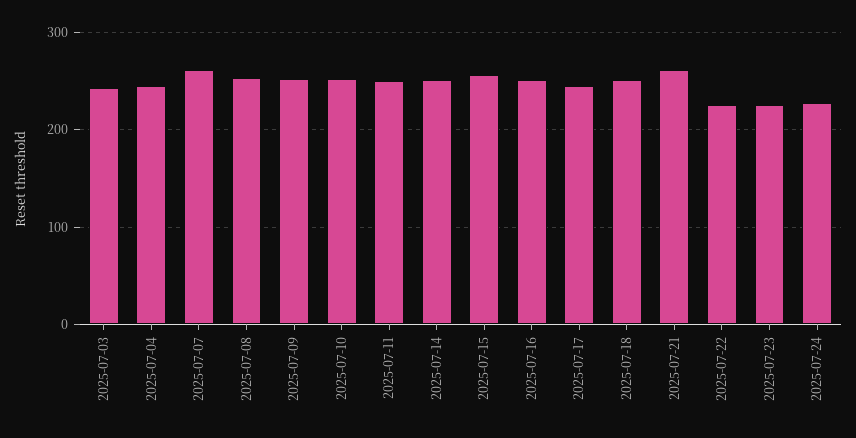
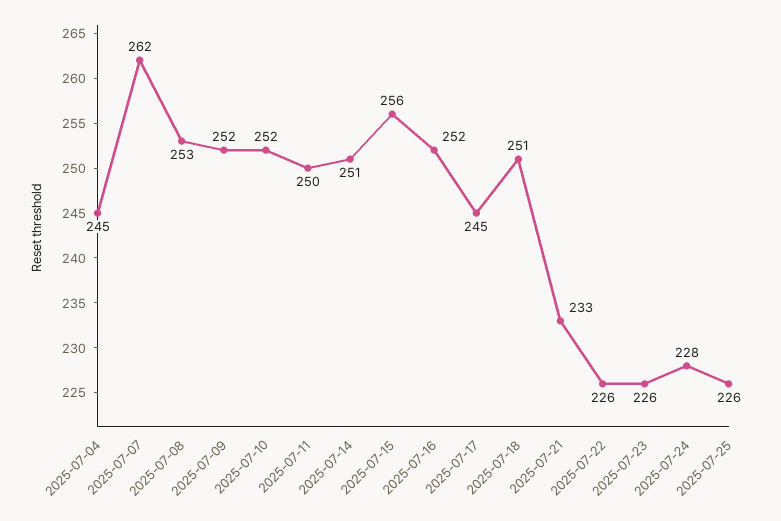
2025-07-03: 240 -> none
2025-07-21: 260 -> 233
2025-07-25: none -> 226

